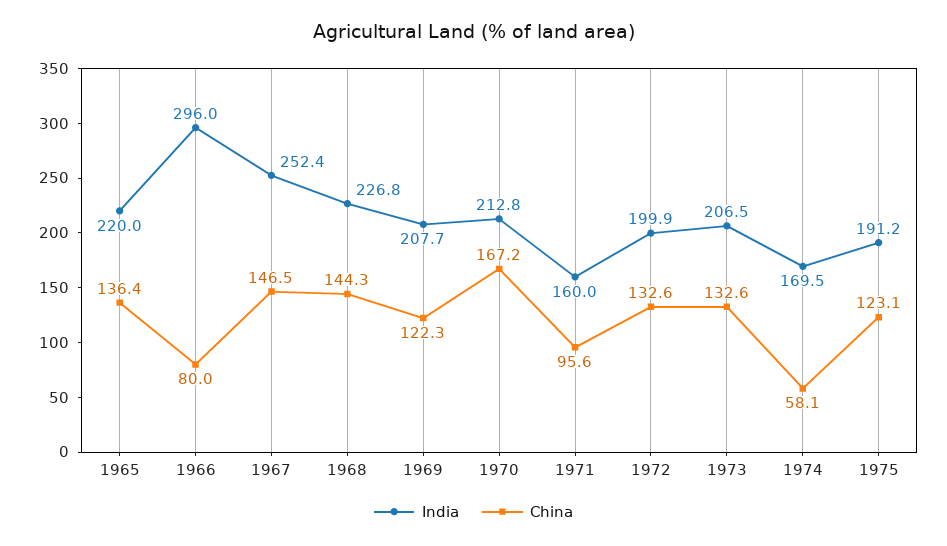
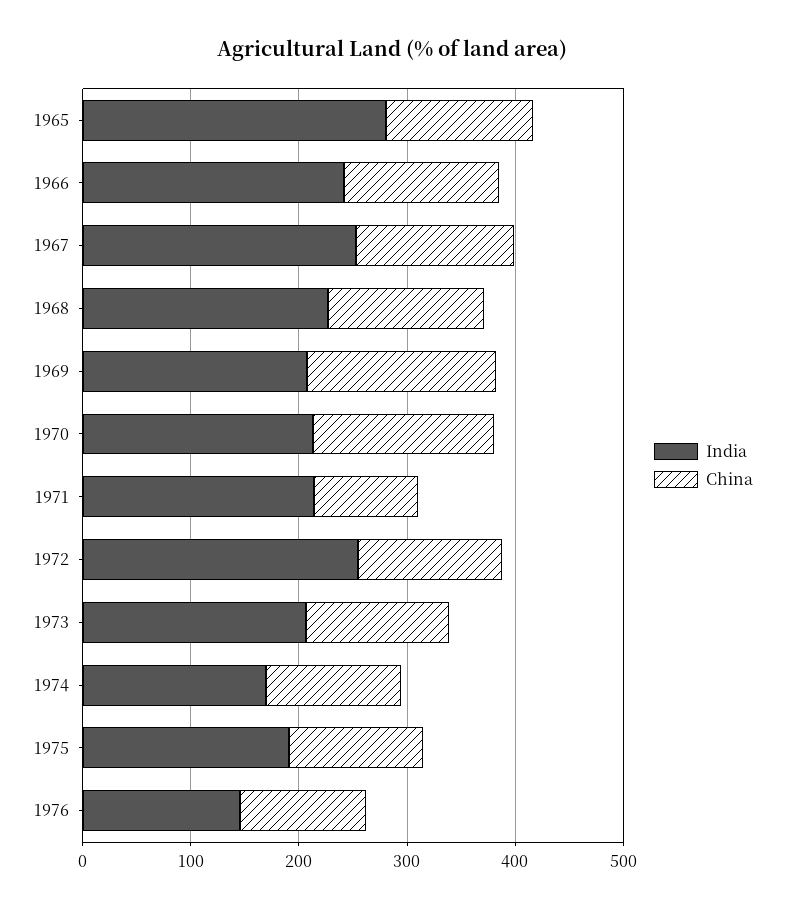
India, 1965: 220 -> 280
India, 1966: 296 -> 240
China, 1966: 80 -> 140
China, 1969: 122.3 -> 180
India, 1971: 160 -> 220
India, 1972: 199.9 -> 260
China, 1974: 58.1 -> 120
India, 1976: none -> 140
China, 1976: none -> 120

